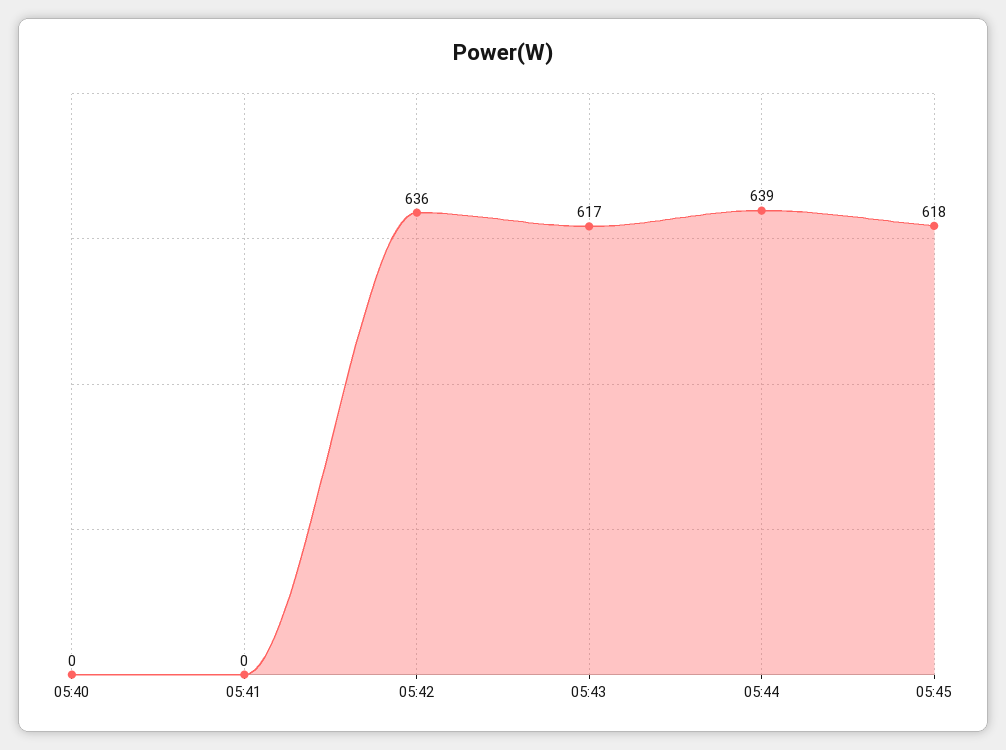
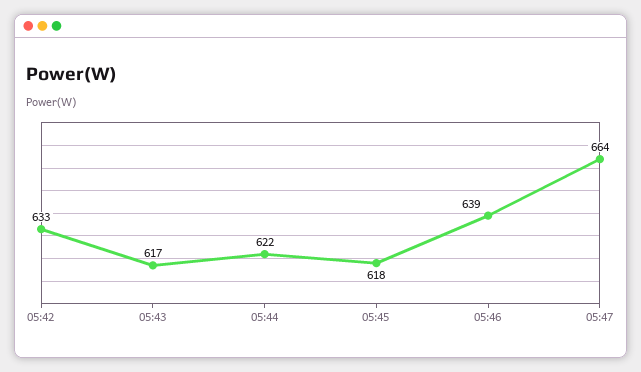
05:40: 0 -> none
05:41: 0 -> none
05:42: 636 -> 633
05:44: 639 -> 622
05:46: none -> 639
05:47: none -> 664

